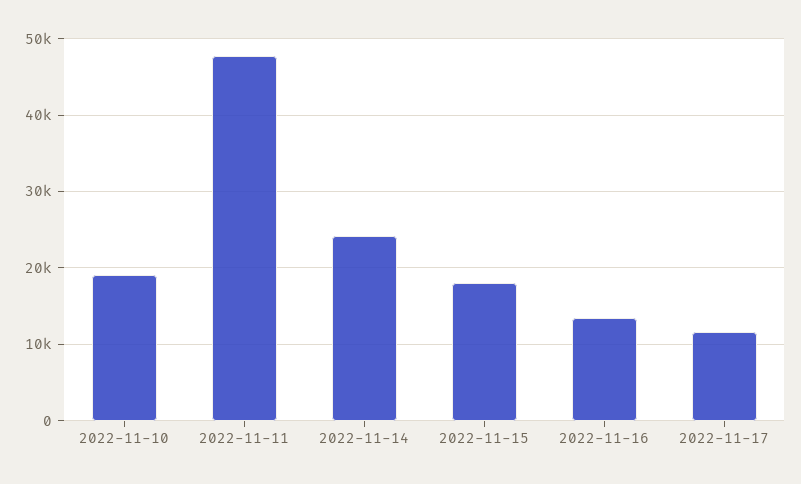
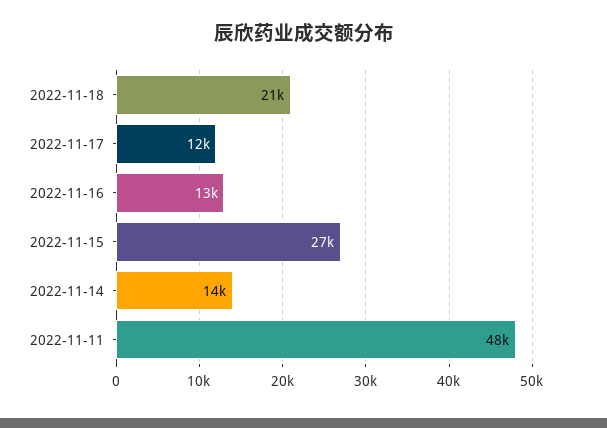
2022-11-10: 19000 -> none
2022-11-14: 24000 -> 14000
2022-11-15: 18000 -> 27000
2022-11-18: none -> 21000

